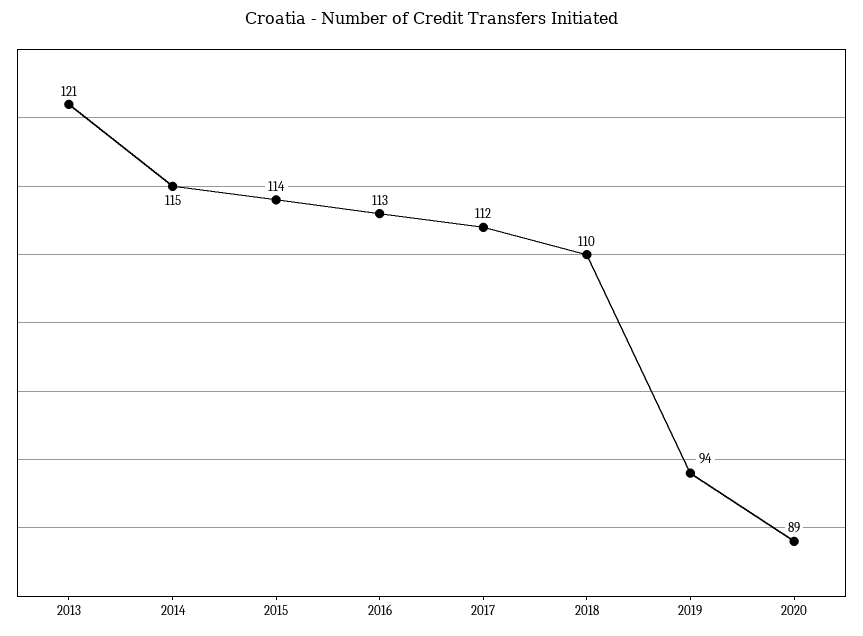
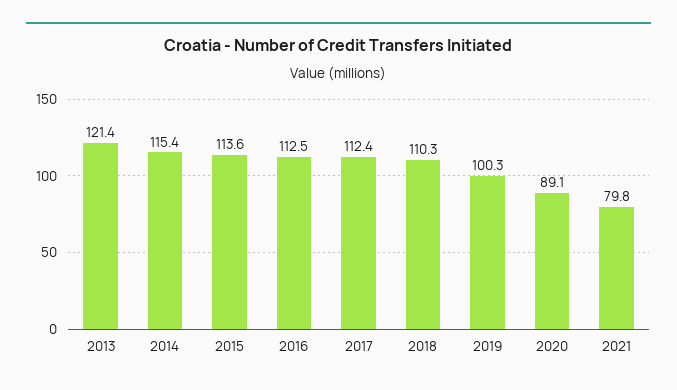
2019: 94 -> 100.3
2021: none -> 79.8

